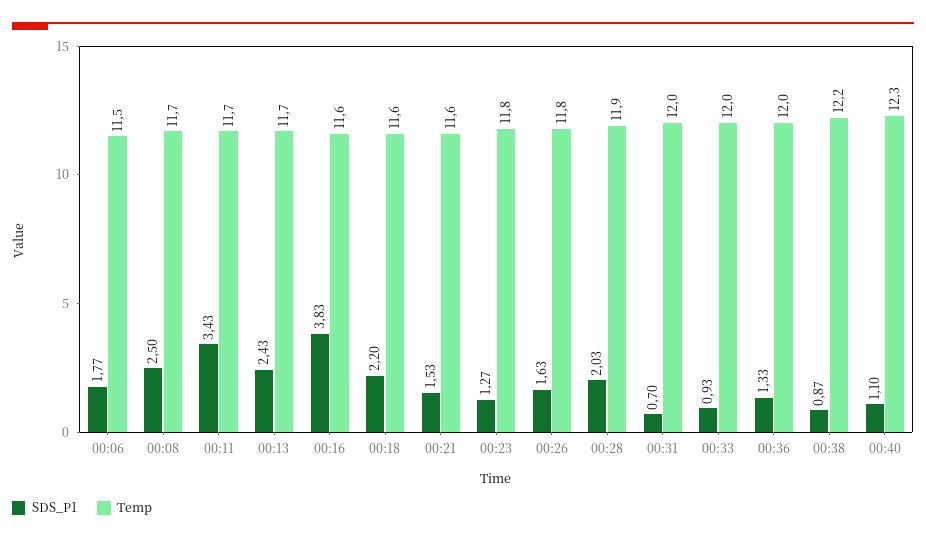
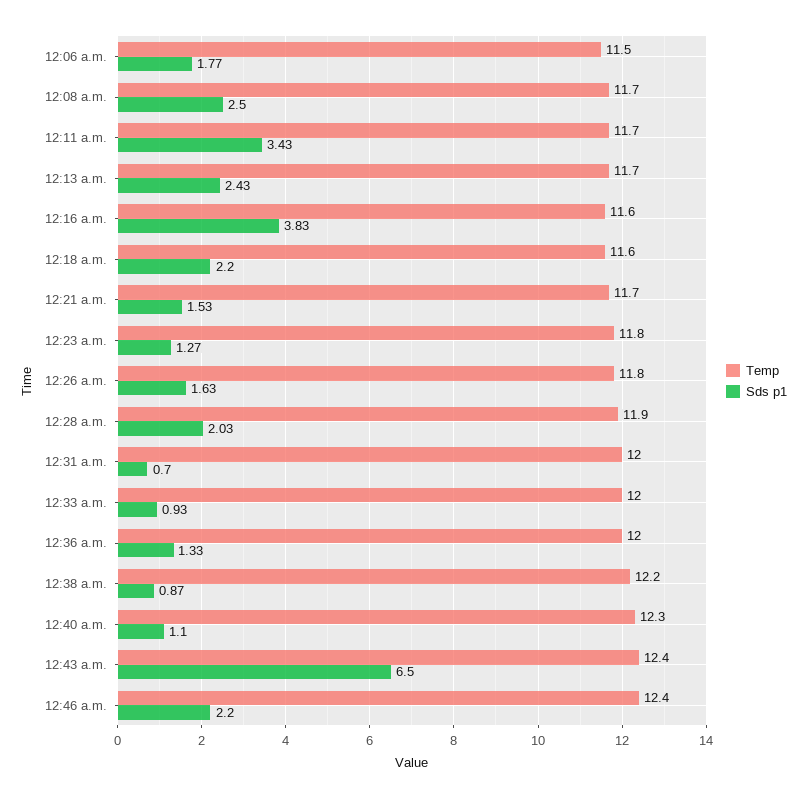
Temp, 00:21: 11.6 -> 11.7
Temp, 12:43 a.m.: none -> 12.4
SDS_P1, 12:43 a.m.: none -> 6.5
Temp, 12:46 a.m.: none -> 12.4
SDS_P1, 12:46 a.m.: none -> 2.2

